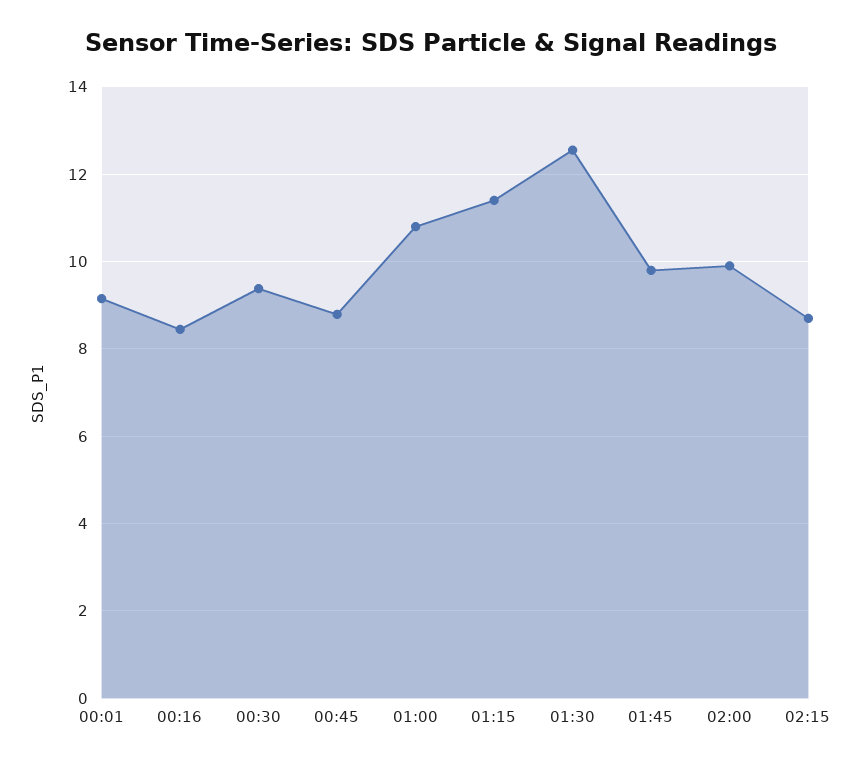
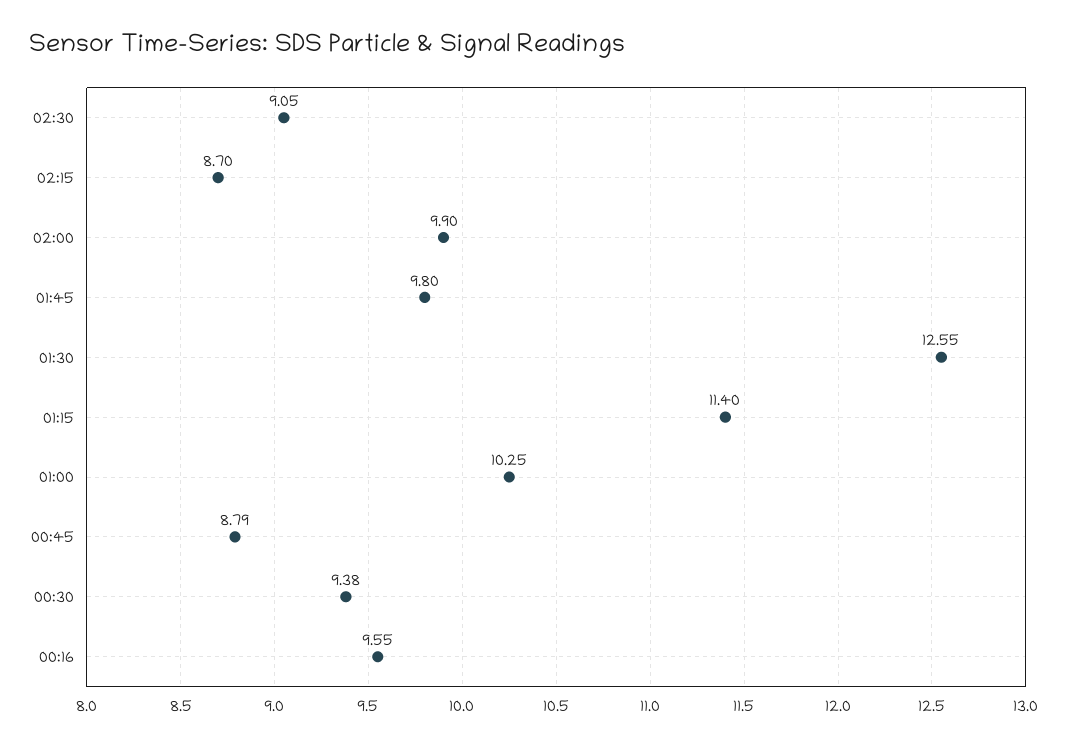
00:01: 9.2 -> none
00:16: 8.4 -> 9.55
01:00: 10.8 -> 10.25
02:30: none -> 9.05

